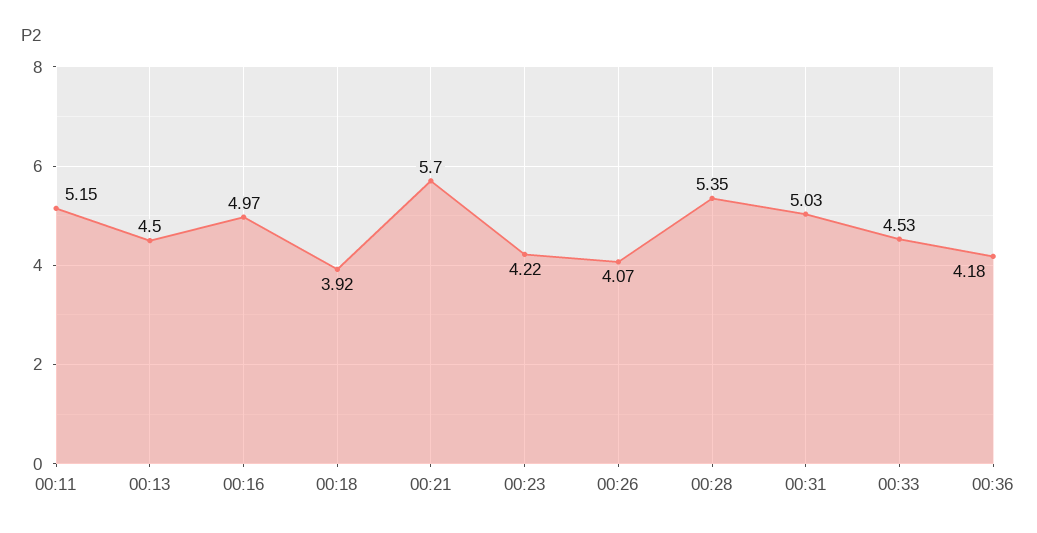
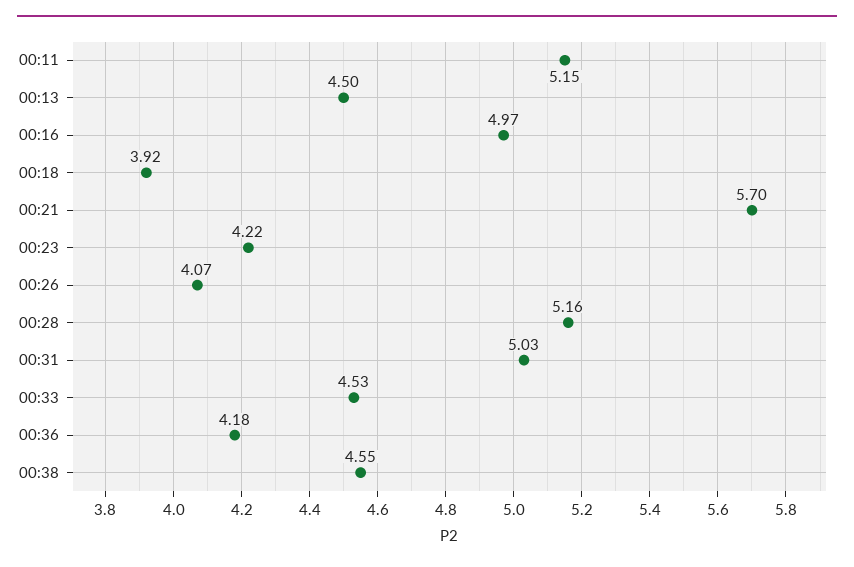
00:28: 5.35 -> 5.16
00:38: none -> 4.55

